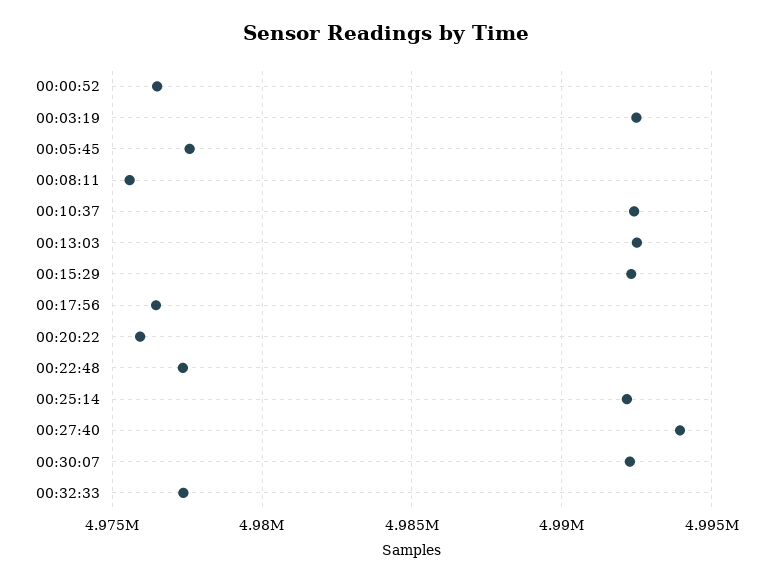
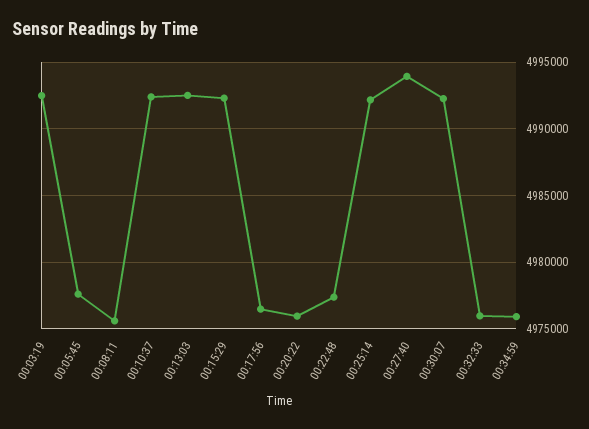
00:00:52: 4976500 -> none
00:32:33: 4977500 -> 4976000
00:34:59: none -> 4976000

